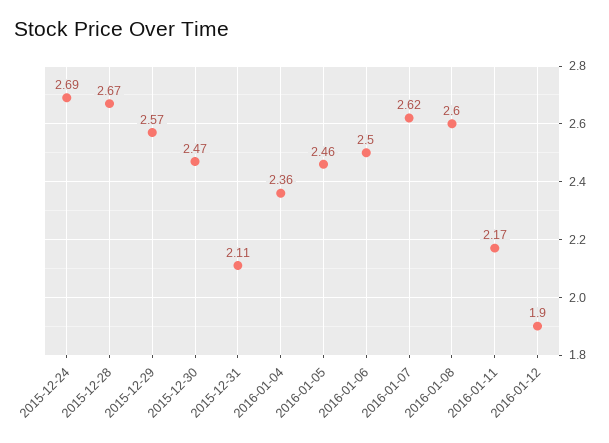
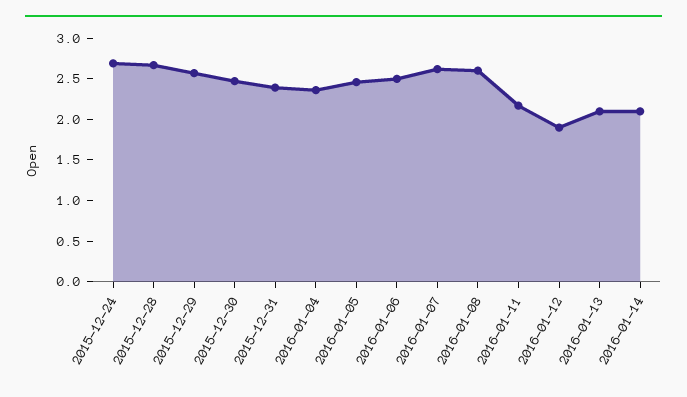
2015-12-31: 2.11 -> 2.4
2016-01-13: none -> 2.1
2016-01-14: none -> 2.1

